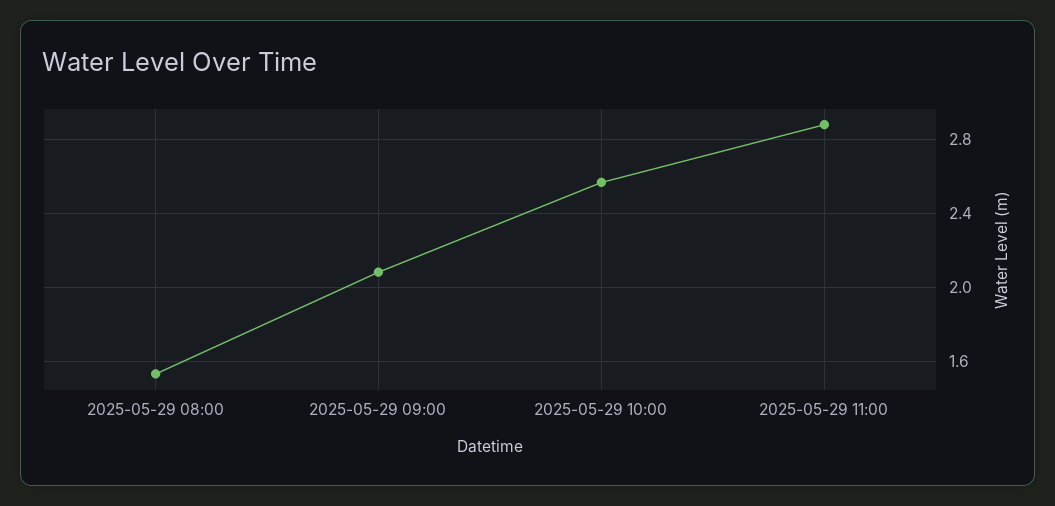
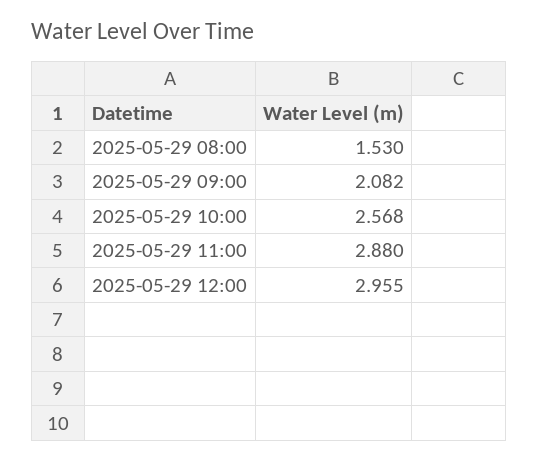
2025-05-29 12:00: none -> 2.955

